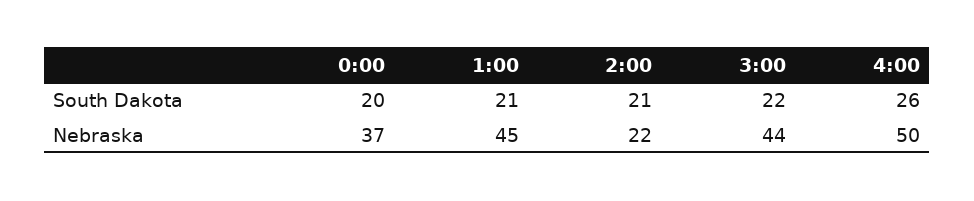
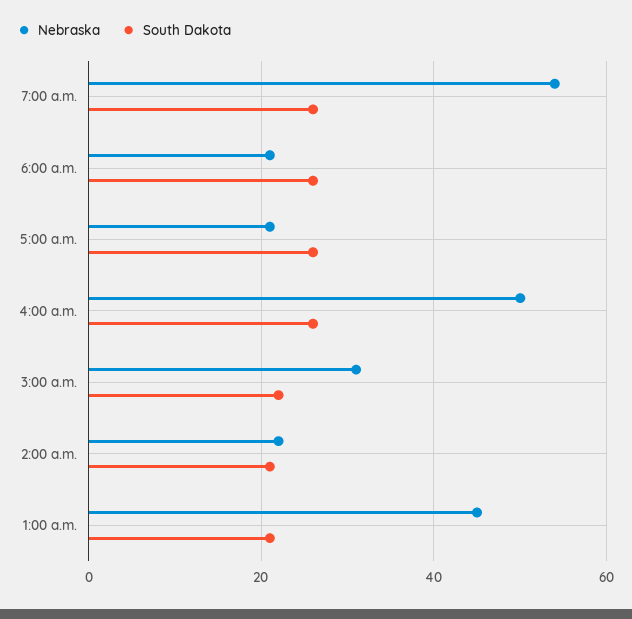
South Dakota, 0:00: 20 -> none
Nebraska, 0:00: 37 -> none
Nebraska, 3:00: 44 -> 30
Nebraska, 7:00 a.m.: none -> 55
South Dakota, 7:00 a.m.: none -> 25
Nebraska, 6:00 a.m.: none -> 20
South Dakota, 6:00 a.m.: none -> 25
Nebraska, 5:00 a.m.: none -> 20
South Dakota, 5:00 a.m.: none -> 25

